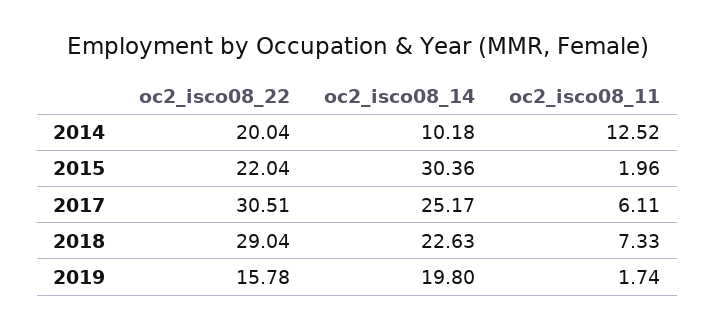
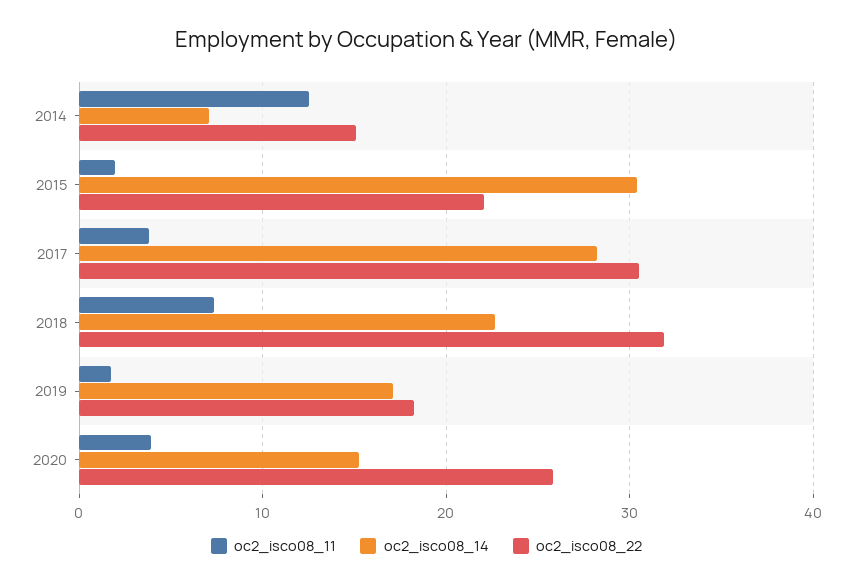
oc2_isco08_22, 2014: 20.04 -> 15
oc2_isco08_14, 2014: 10.18 -> 7
oc2_isco08_14, 2017: 25.17 -> 28
oc2_isco08_11, 2017: 6.11 -> 4
oc2_isco08_22, 2018: 29.04 -> 32
oc2_isco08_22, 2019: 15.78 -> 18
oc2_isco08_14, 2019: 19.8 -> 17
oc2_isco08_11, 2020: none -> 4
oc2_isco08_14, 2020: none -> 15
oc2_isco08_22, 2020: none -> 26

